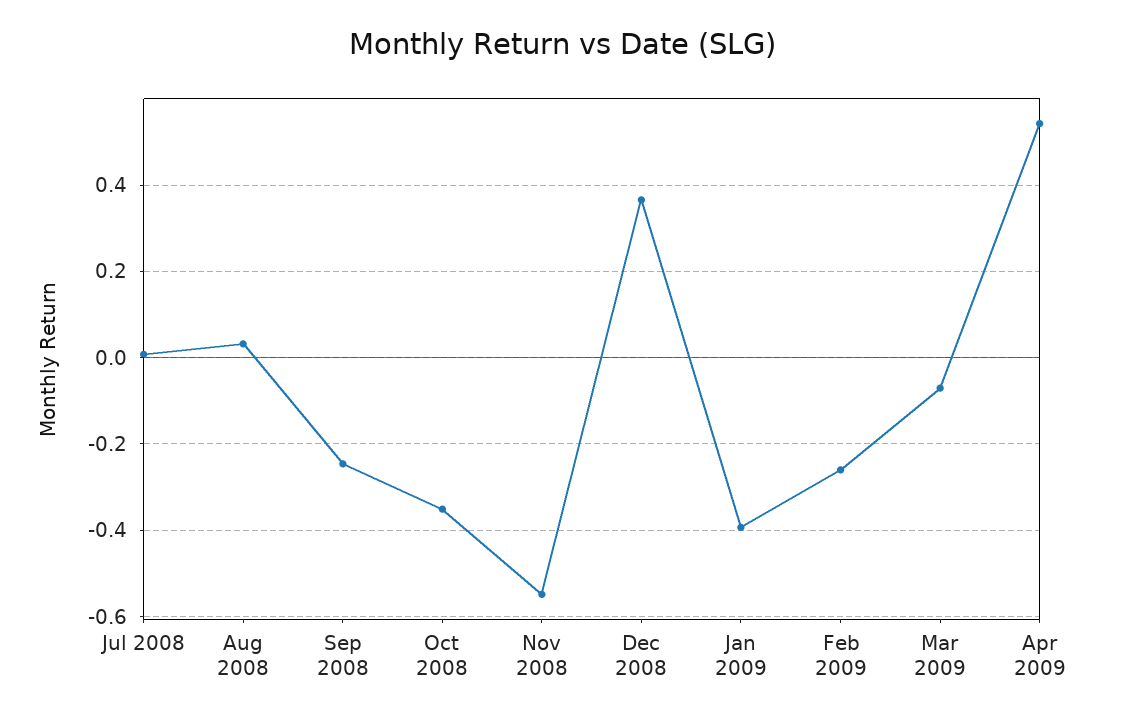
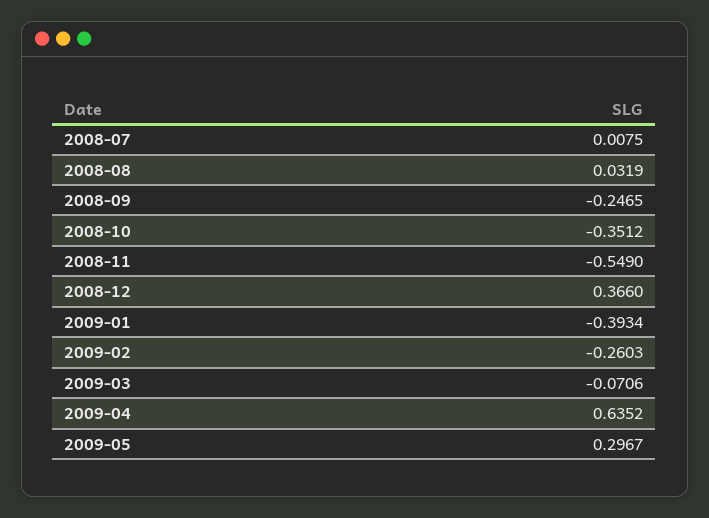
Apr 2009: 0.54 -> 0.6352
2009-05: none -> 0.2967

